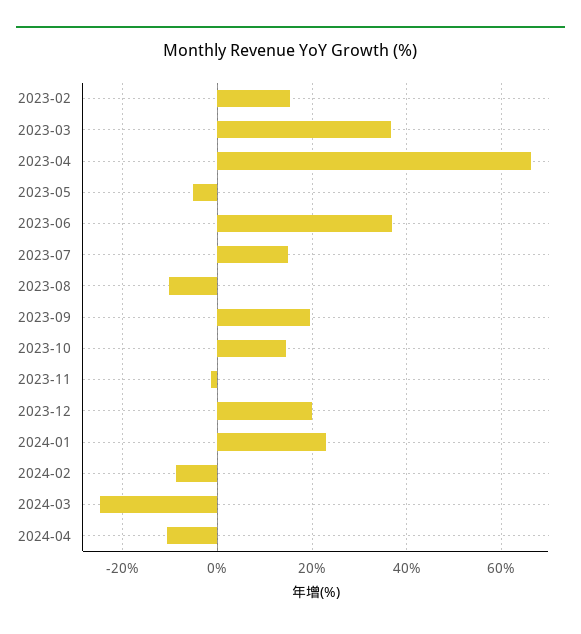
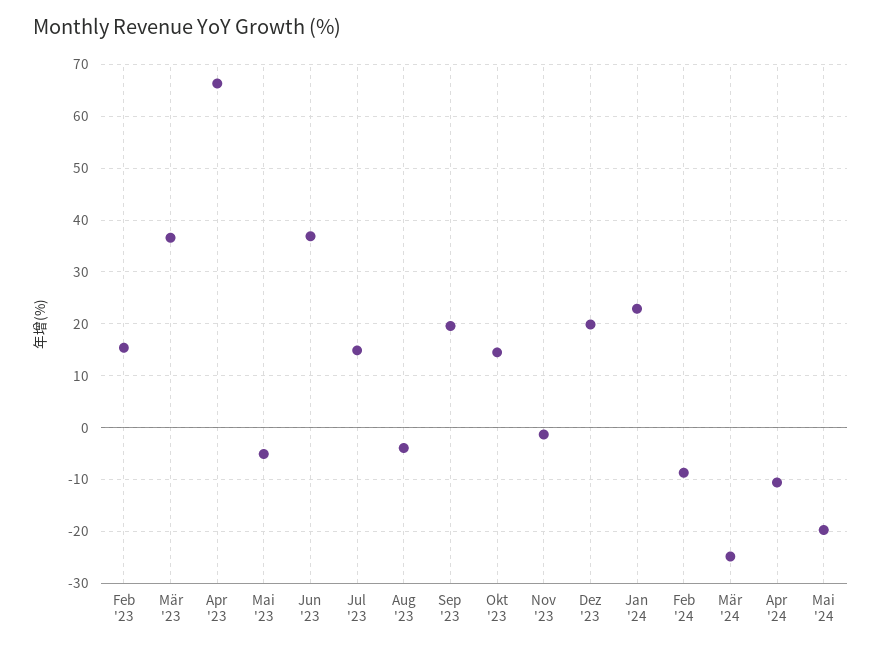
2023-08: -10 -> -4
Mai '24: none -> -20

